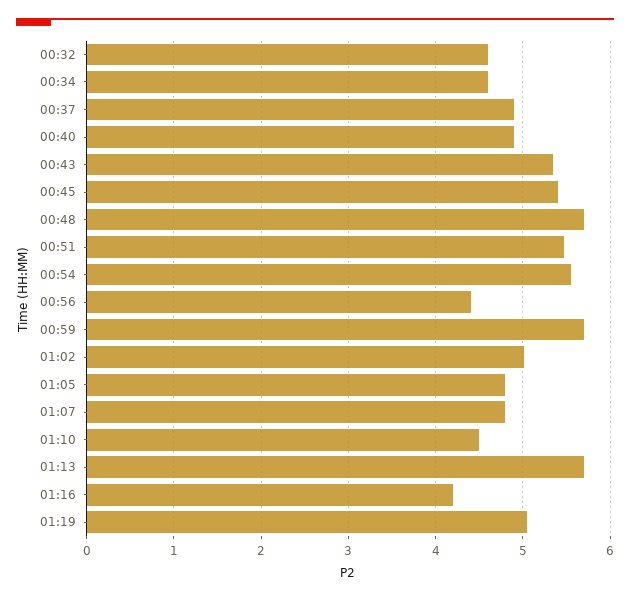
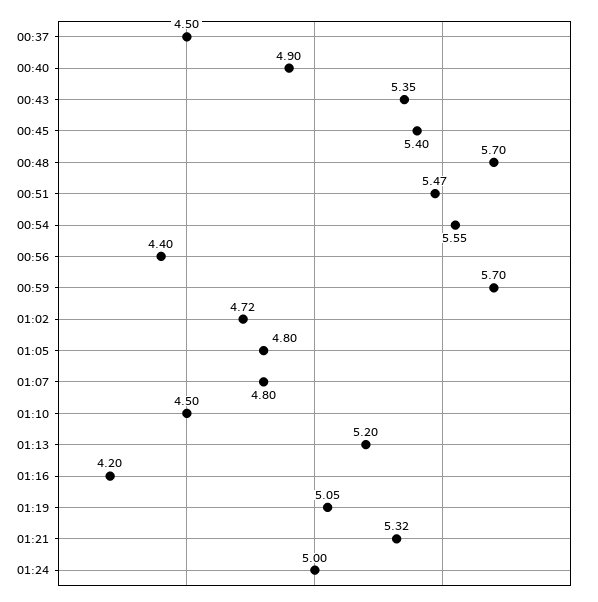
00:32: 4.6 -> none
00:34: 4.6 -> none
00:37: 4.9 -> 4.5
01:02: 5 -> 4.72
01:13: 5.7 -> 5.2
01:21: none -> 5.32
01:24: none -> 5

